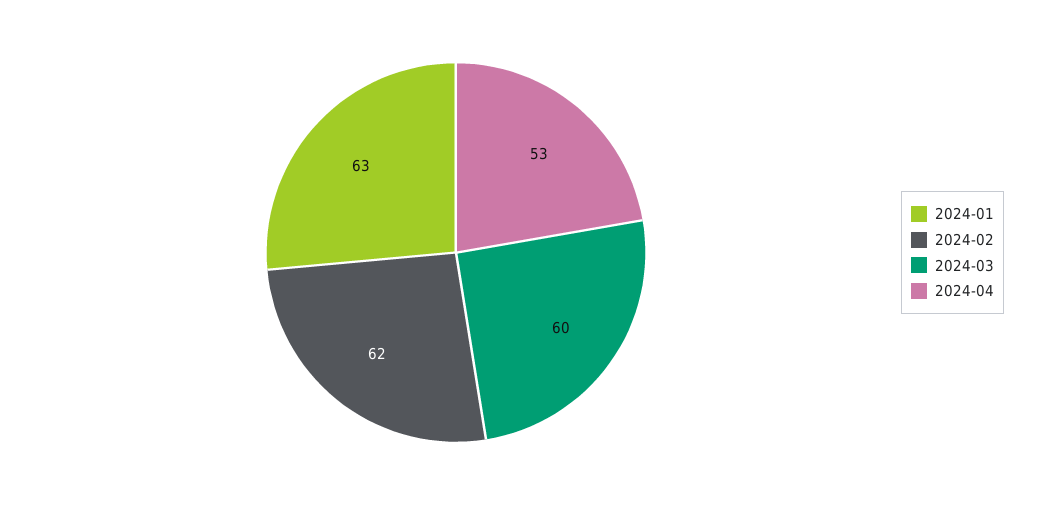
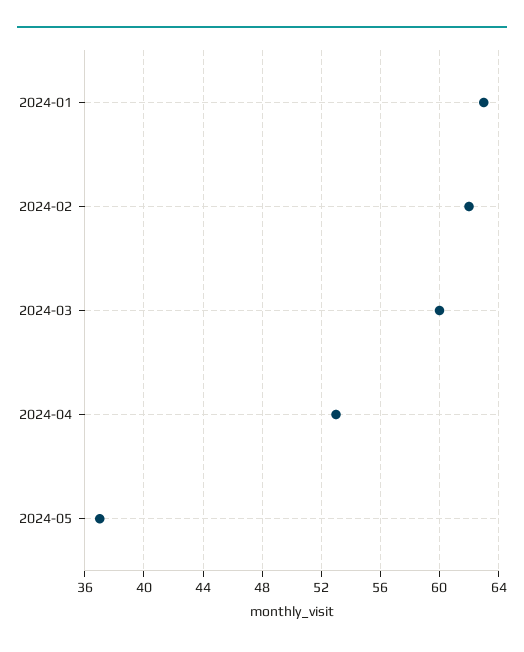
2024-05: none -> 37

